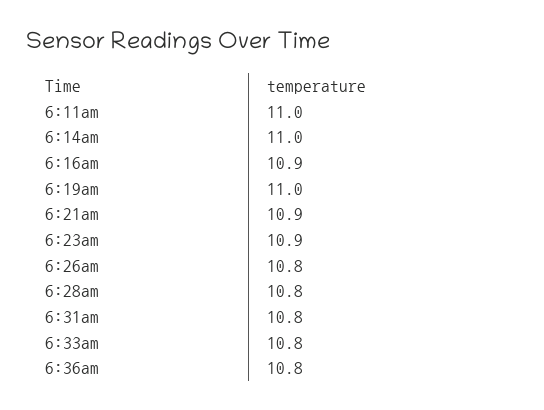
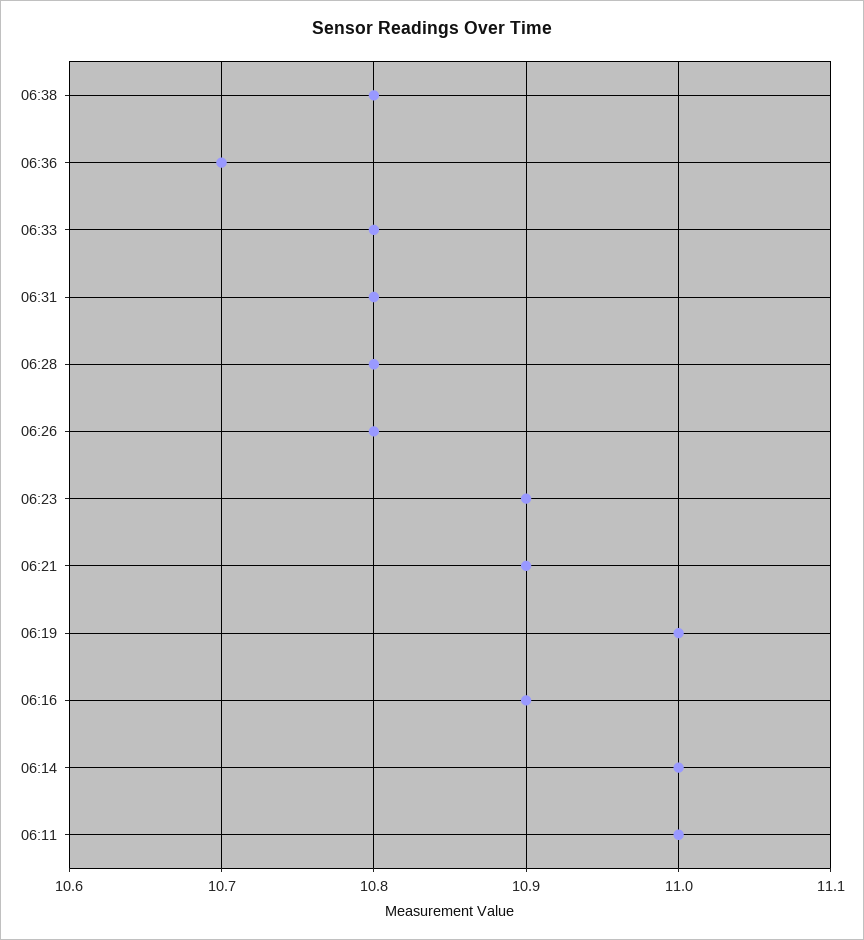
6:36am: 10.8 -> 10.7
06:38: none -> 10.8

